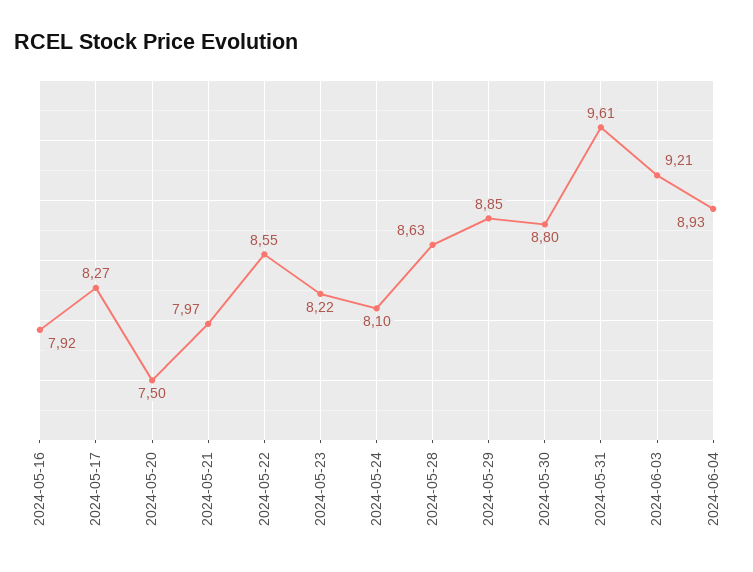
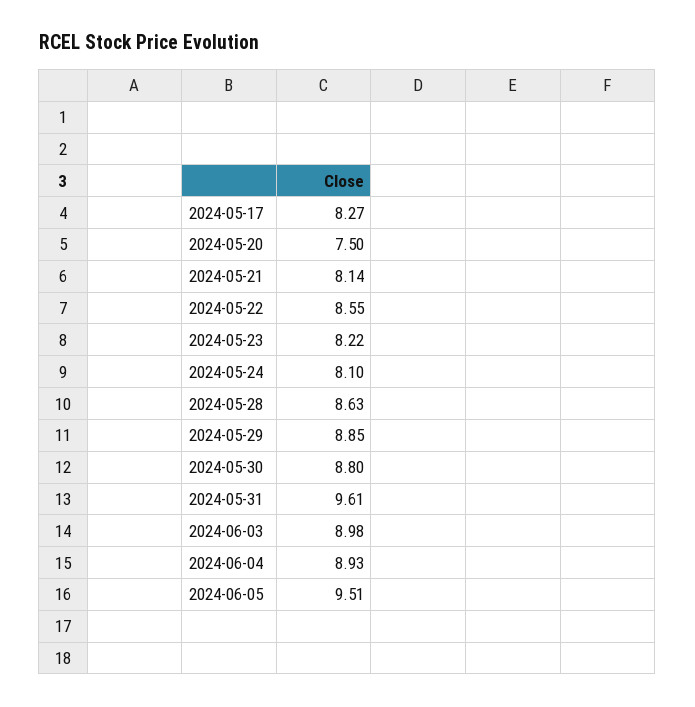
2024-05-16: 7.92 -> none
2024-05-21: 7.97 -> 8.14
2024-06-03: 9.21 -> 8.98
2024-06-05: none -> 9.51

